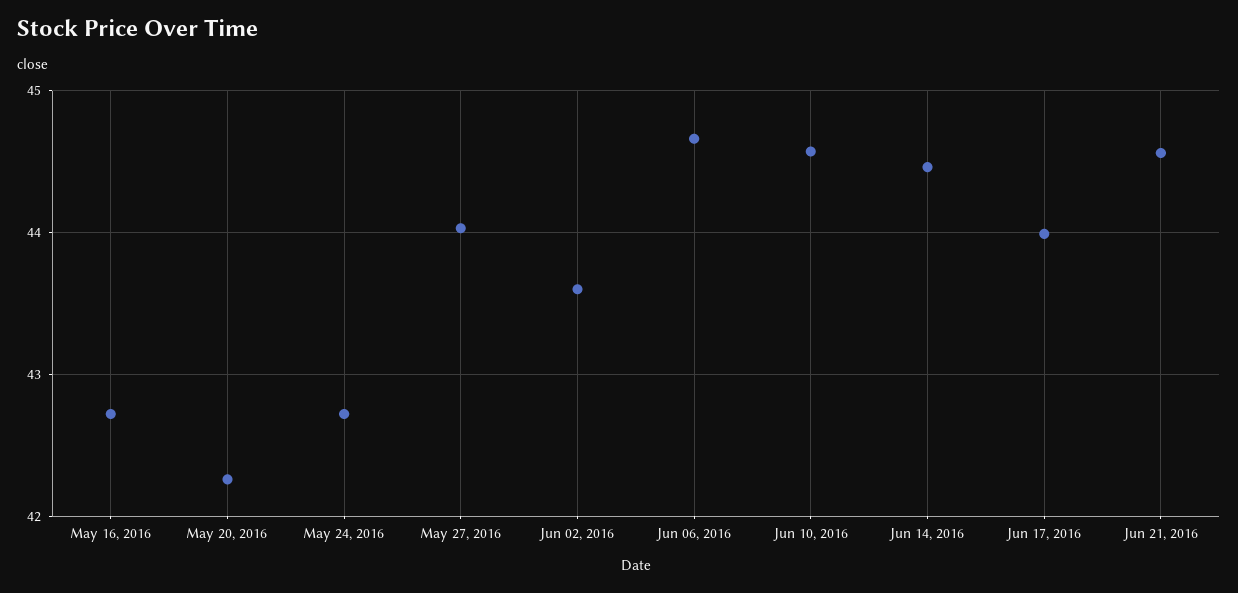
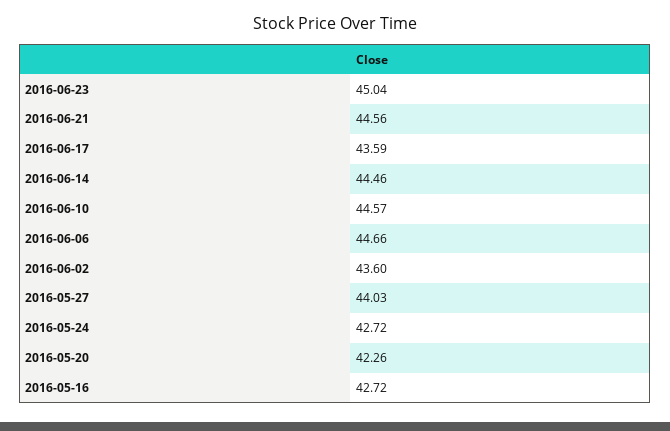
Jun 17, 2016: 44 -> 43.59
2016-06-23: none -> 45.04

